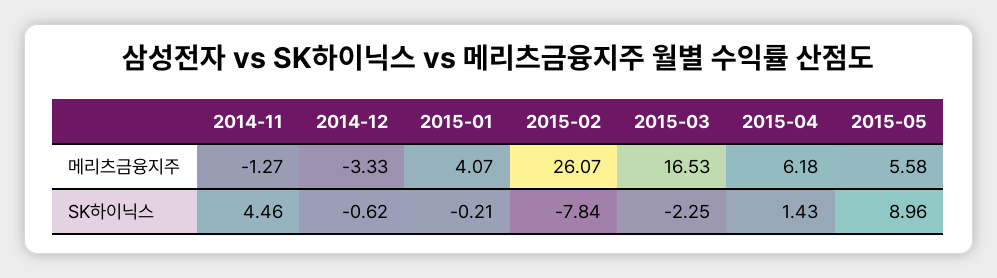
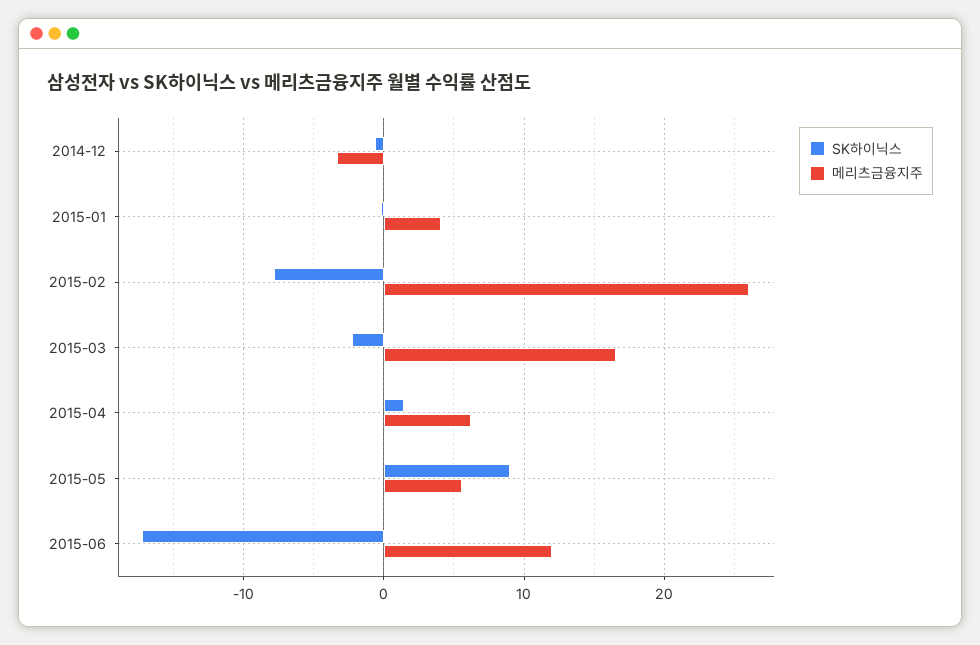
메리츠금융지주, 2014-11: -1.27 -> none
SK하이닉스, 2014-11: 4.46 -> none
SK하이닉스, 2015-06: none -> -17
메리츠금융지주, 2015-06: none -> 12

